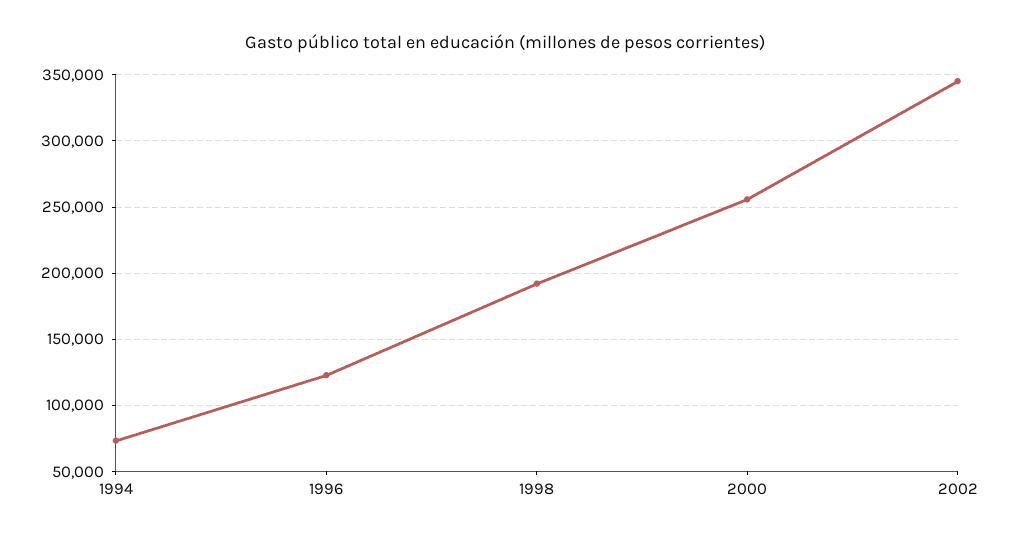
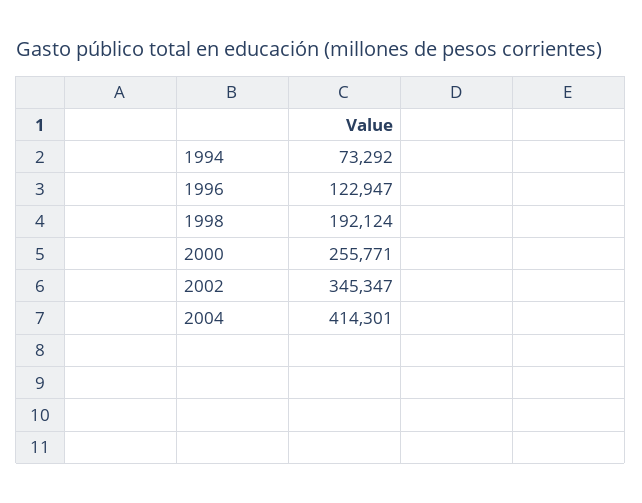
2004: none -> 414301

